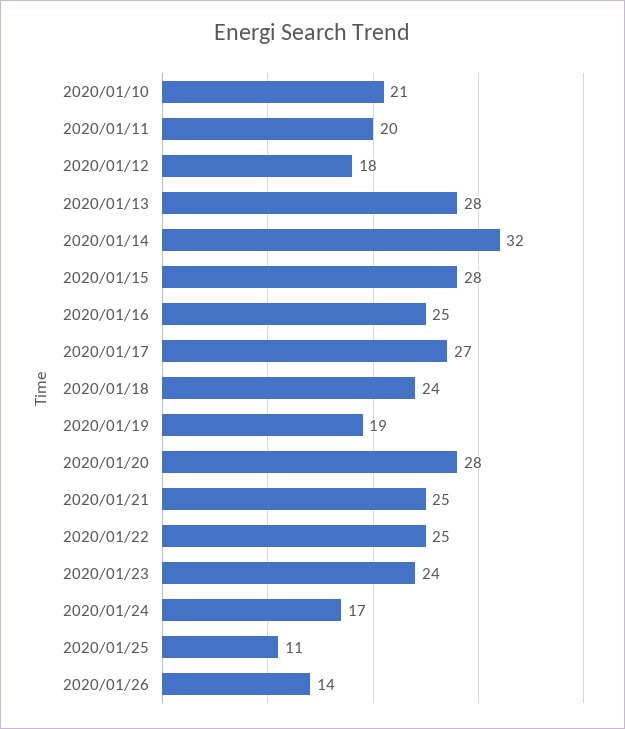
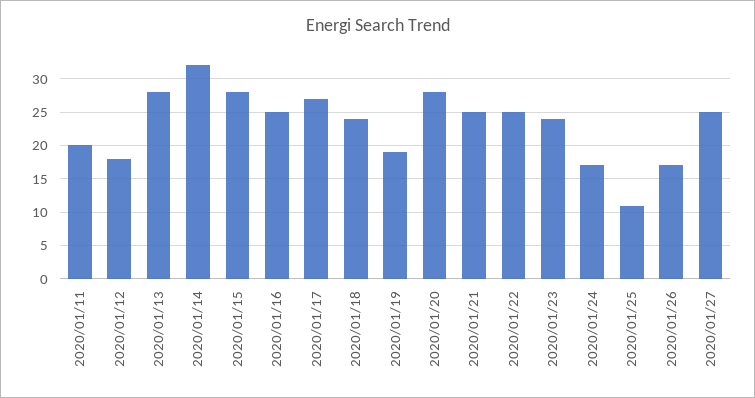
2020/01/10: 21 -> none
2020/01/26: 14 -> 17
2020/01/27: none -> 25

